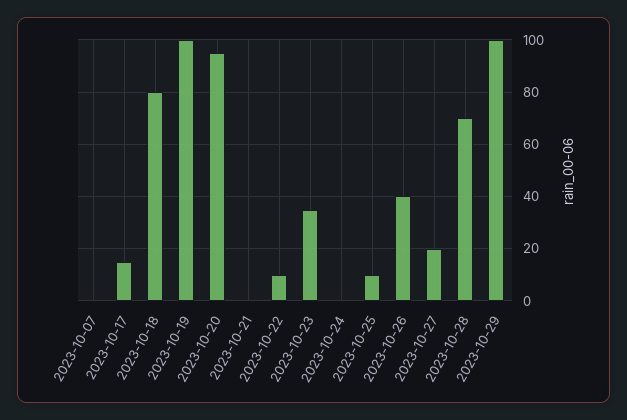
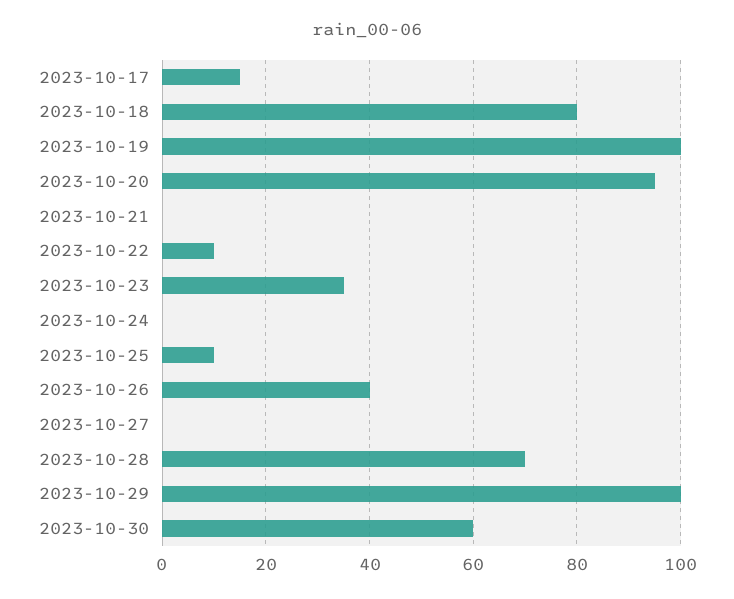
2023-10-07: 0 -> none
2023-10-27: 20 -> 0
2023-10-30: none -> 60

